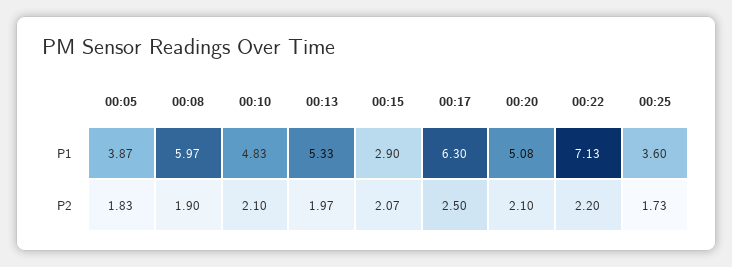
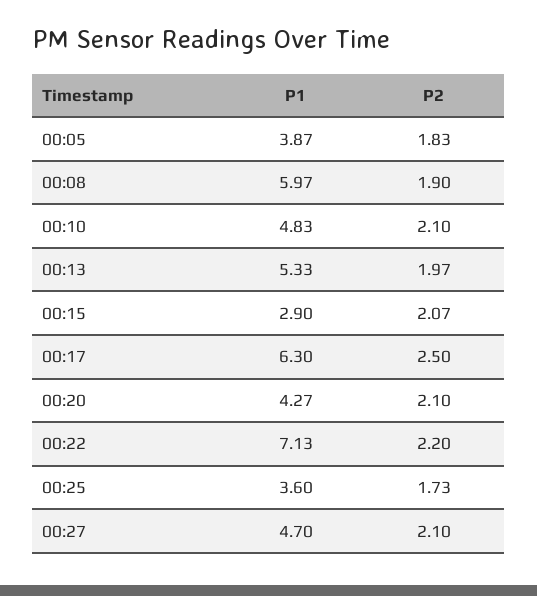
00:20, P1: 5.08 -> 4.27
00:27, P1: none -> 4.7
00:27, P2: none -> 2.1

